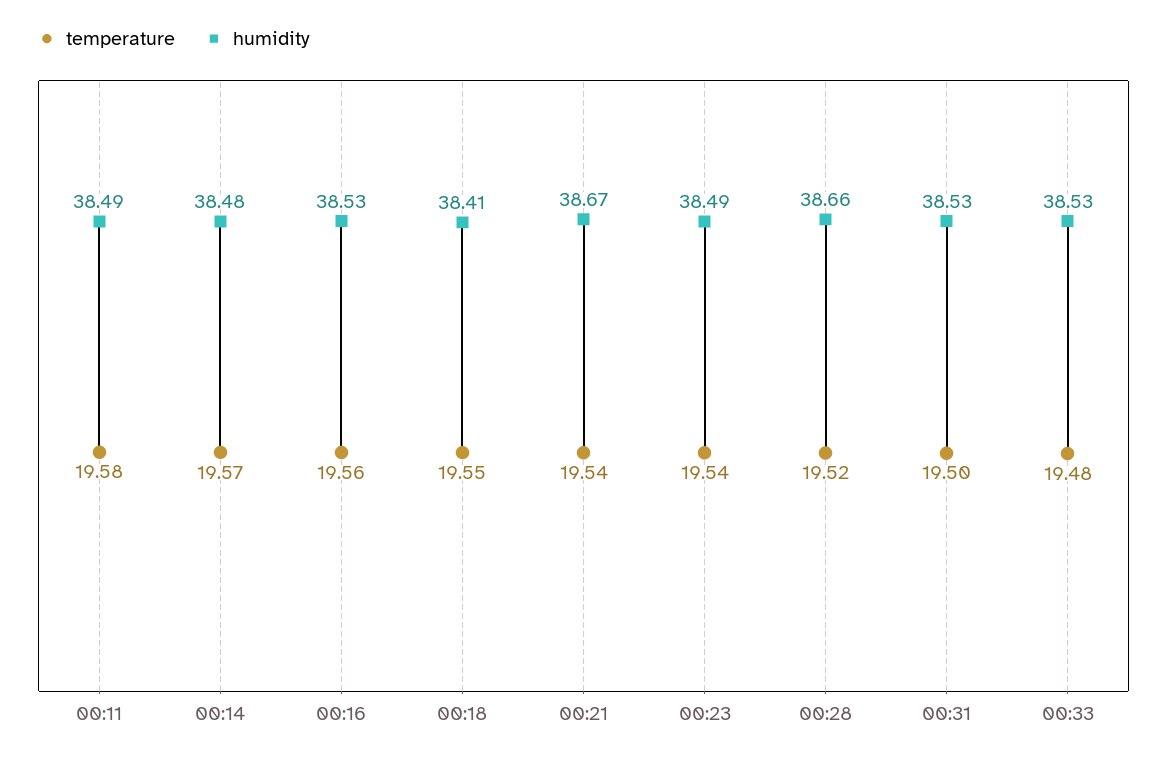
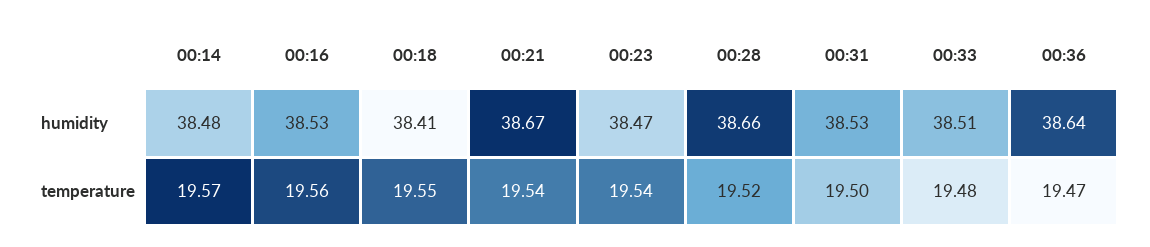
temperature, 00:11: 19.58 -> none
humidity, 00:11: 38.49 -> none
humidity, 00:23: 38.49 -> 38.47
humidity, 00:33: 38.53 -> 38.51
humidity, 00:36: none -> 38.64
temperature, 00:36: none -> 19.47

